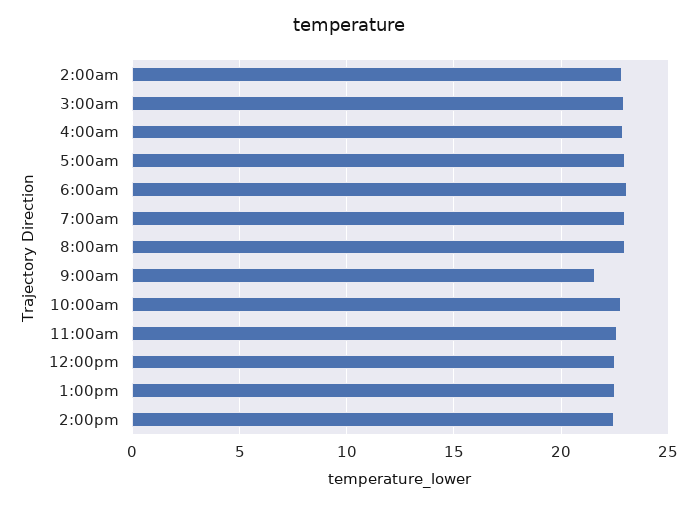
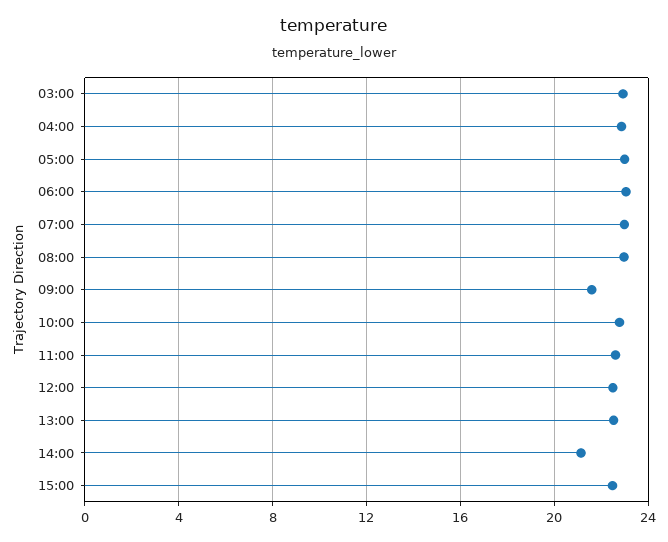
2:00am: 23 -> none
2:00pm: 22.5 -> 21
15:00: none -> 22.5

